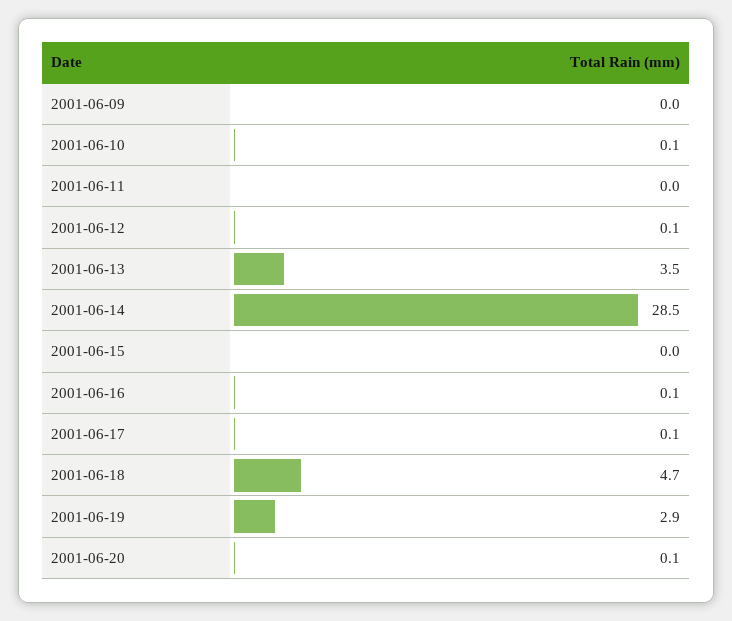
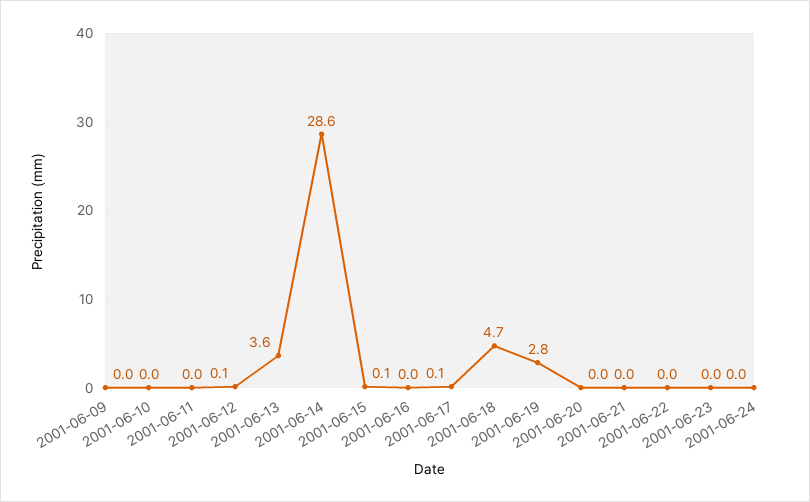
2001-06-10: 0.1 -> 0
2001-06-13: 3.5 -> 3.6
2001-06-14: 28.5 -> 28.6
2001-06-15: 0 -> 0.1
2001-06-16: 0.1 -> 0
2001-06-19: 2.9 -> 2.8
2001-06-20: 0.1 -> 0
2001-06-21: none -> 0
2001-06-22: none -> 0
2001-06-23: none -> 0
2001-06-24: none -> 0

